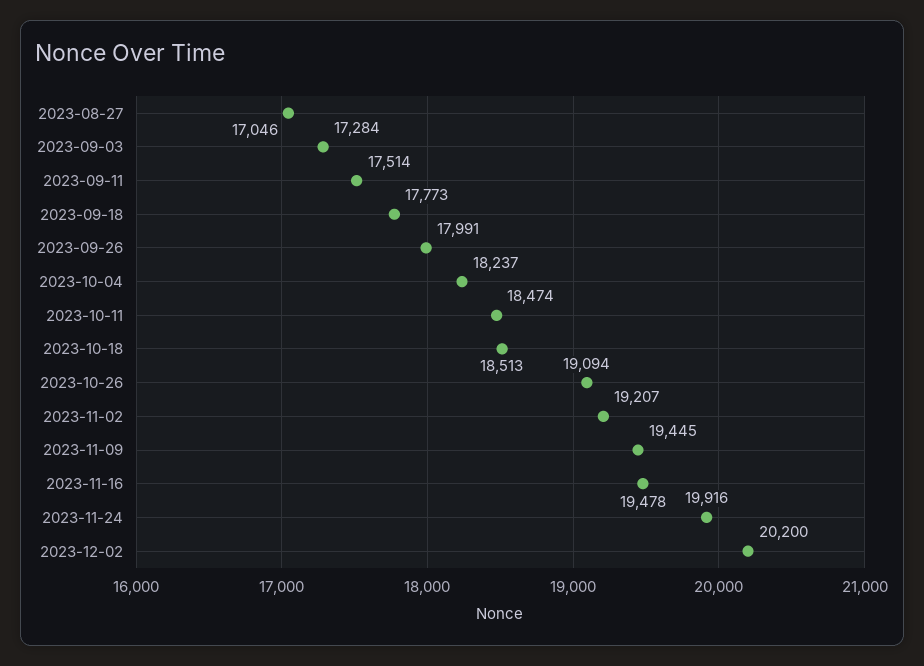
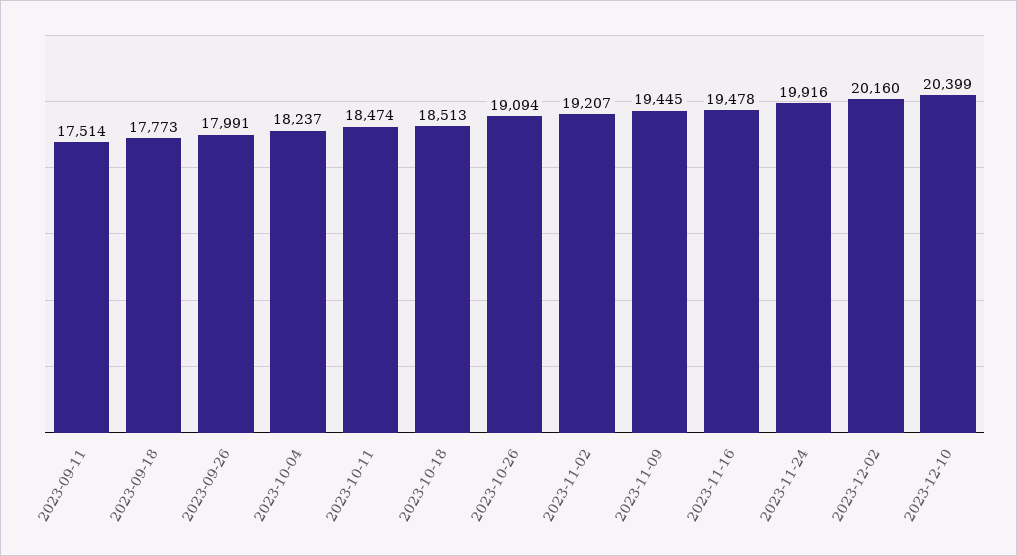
2023-08-27: 17046 -> none
2023-09-03: 17284 -> none
2023-12-02: 20200 -> 20160
2023-12-10: none -> 20399

